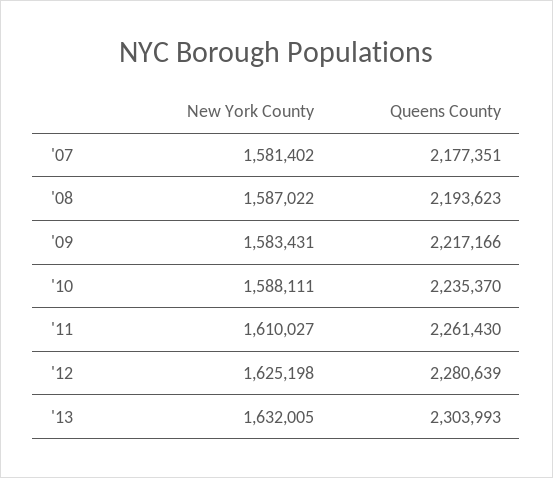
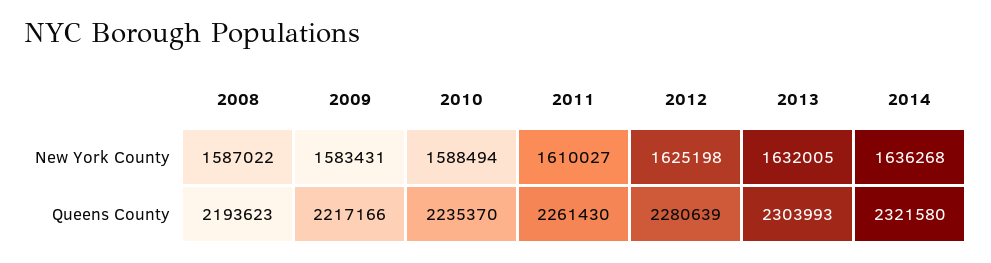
New York County, '07: 1581402 -> none
Queens County, '07: 2177351 -> none
New York County, '10: 1588111 -> 1588494
New York County, 2014: none -> 1636268
Queens County, 2014: none -> 2321580

